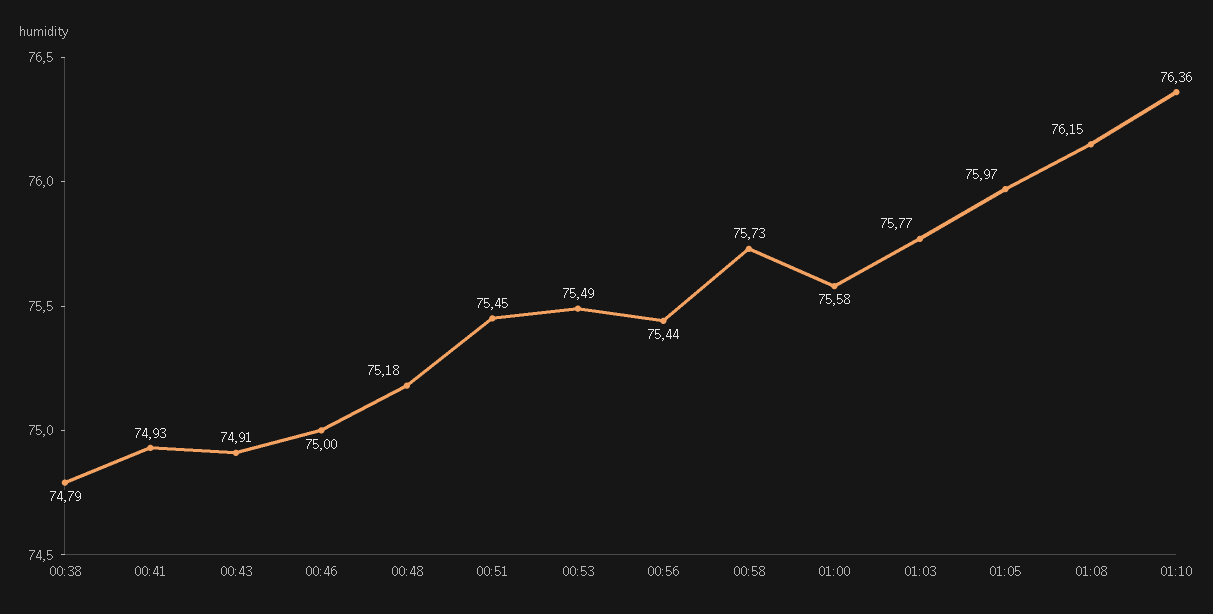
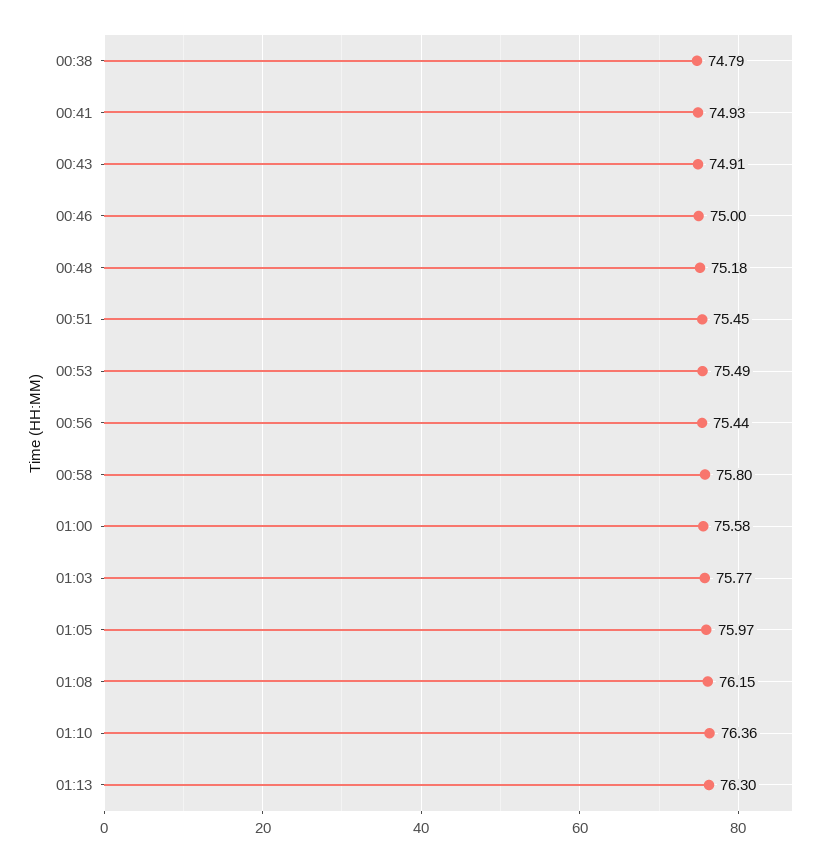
00:58: 75.73 -> 75.8
01:13: none -> 76.3

